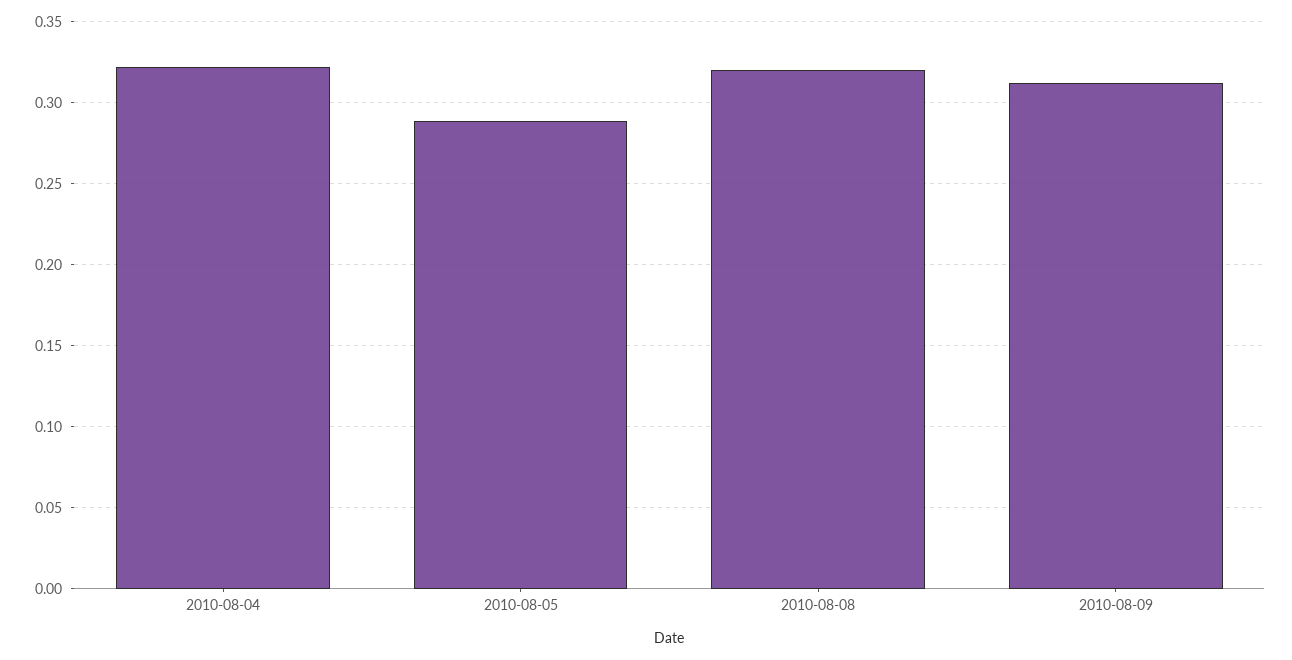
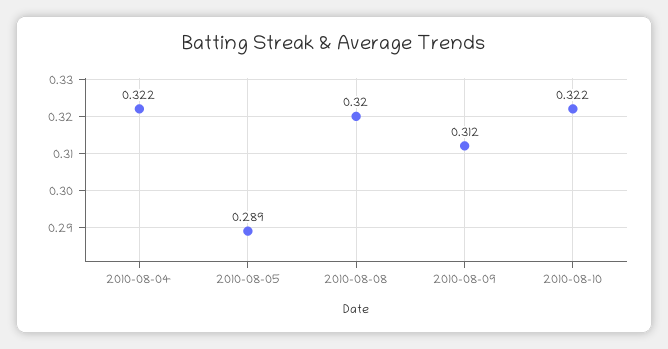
2010-08-10: none -> 0.322

